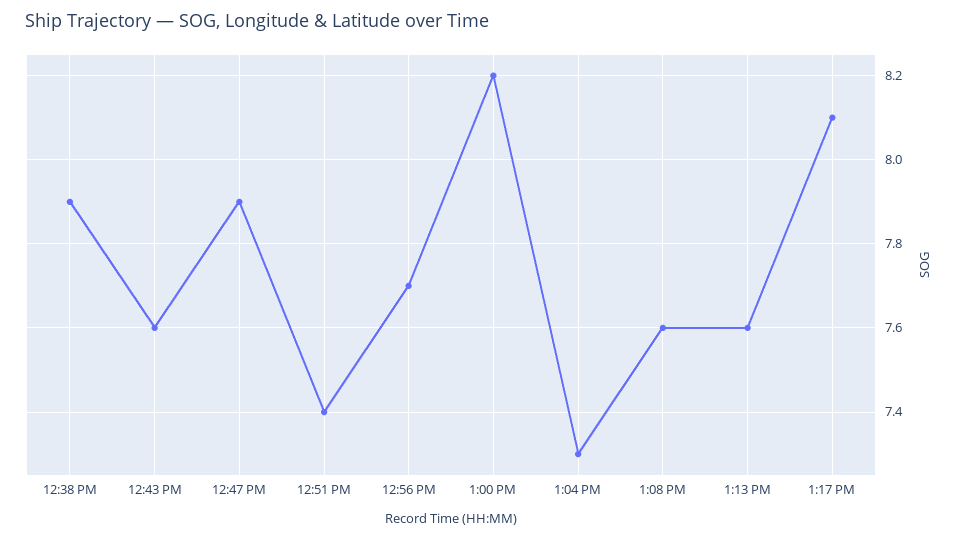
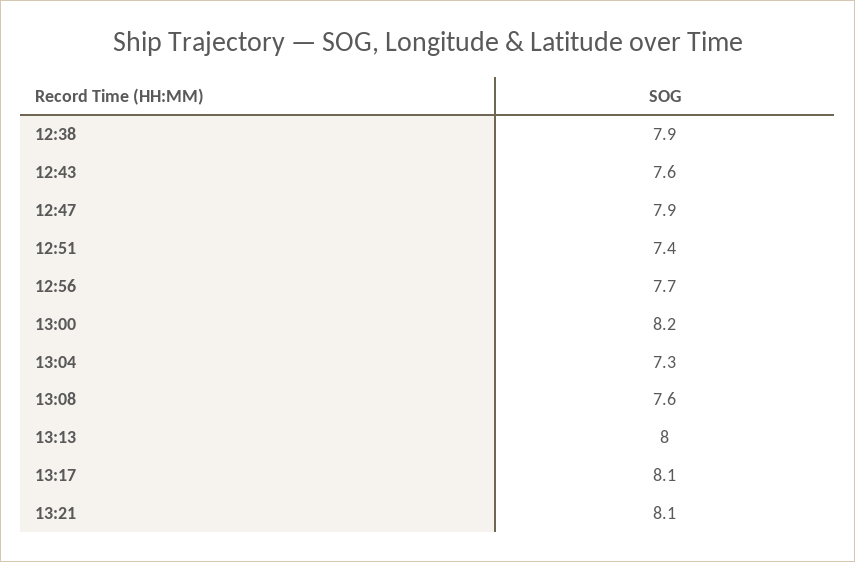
1:13 PM: 7.6 -> 8
13:21: none -> 8.1

